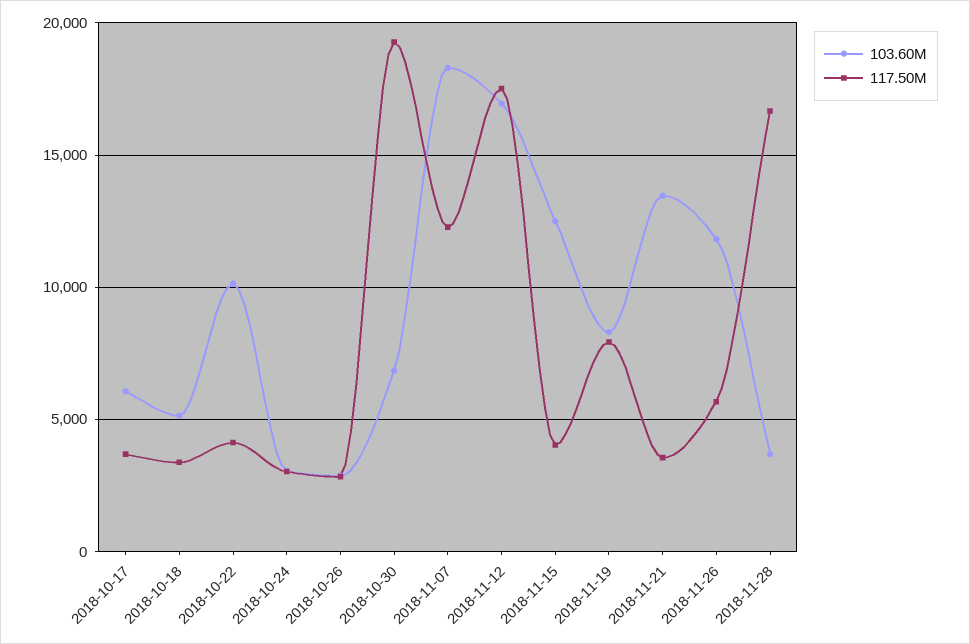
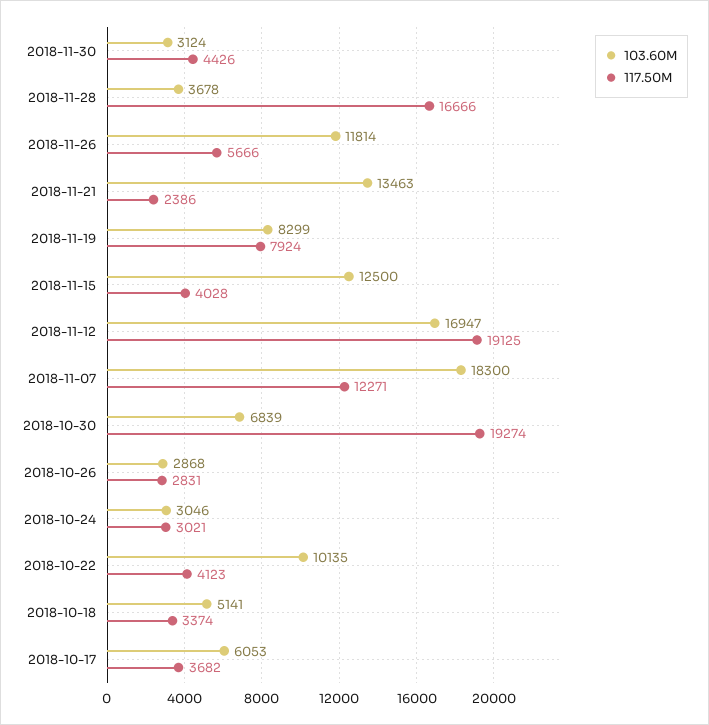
117.50M, 2018-11-12: 17500 -> 19125
117.50M, 2018-11-21: 3500 -> 2386
103.60M, 2018-11-30: none -> 3124
117.50M, 2018-11-30: none -> 4426

